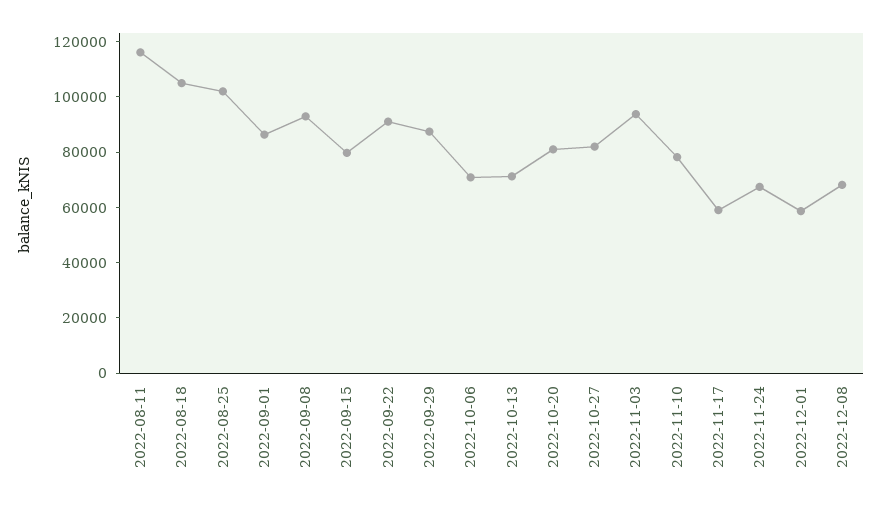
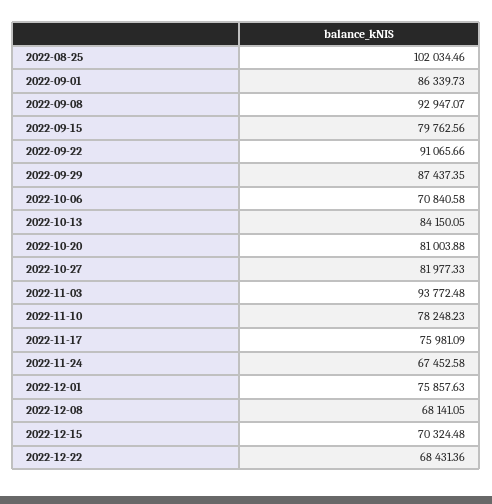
2022-08-11: 115000 -> none
2022-08-18: 105000 -> none
2022-10-13: 70000 -> 84150.05
2022-11-17: 60000 -> 75981.09
2022-12-01: 60000 -> 75857.63
2022-12-15: none -> 70324.48
2022-12-22: none -> 68431.36

